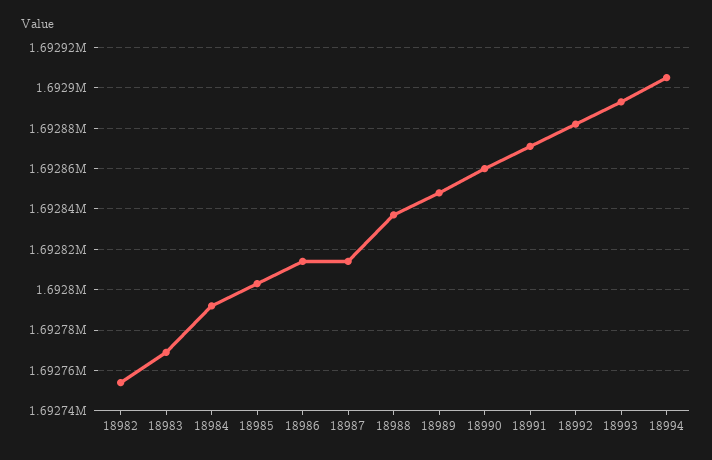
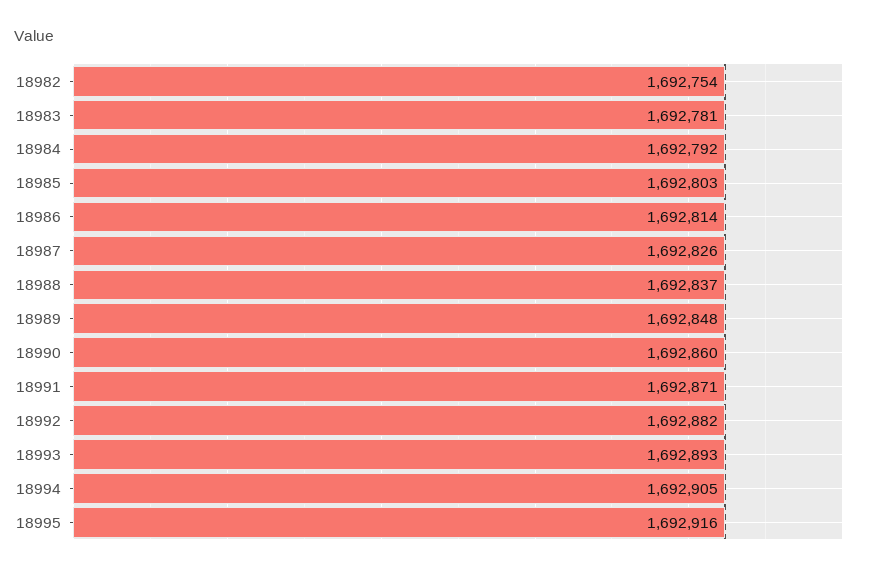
18983: 1692770 -> 1692781
18987: 1692815 -> 1692826
18995: none -> 1692916

